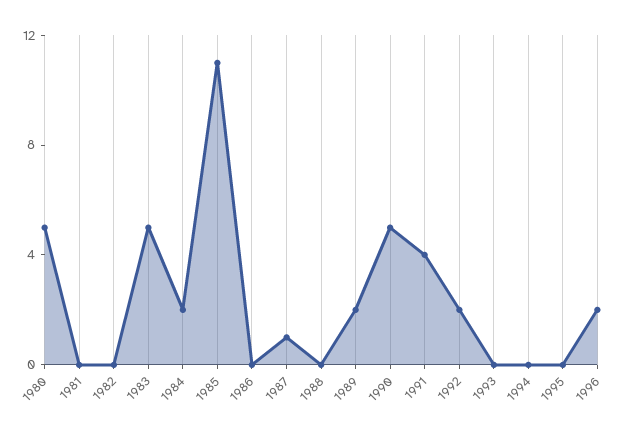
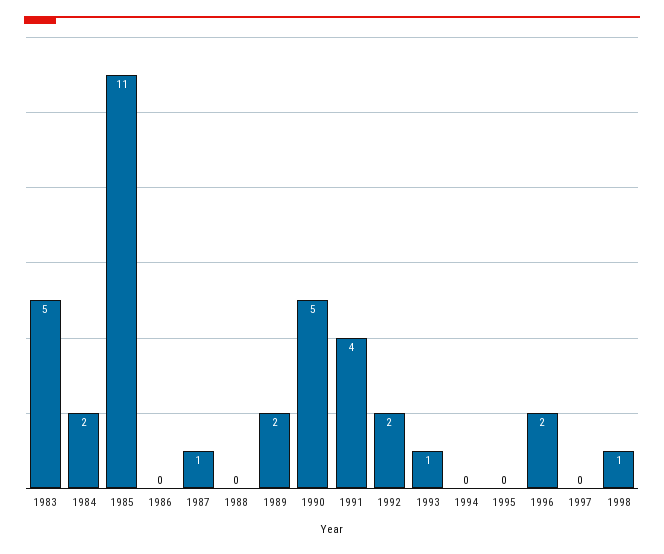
1980: 5 -> none
1981: 0 -> none
1982: 0 -> none
1993: 0 -> 1
1997: none -> 0
1998: none -> 1

